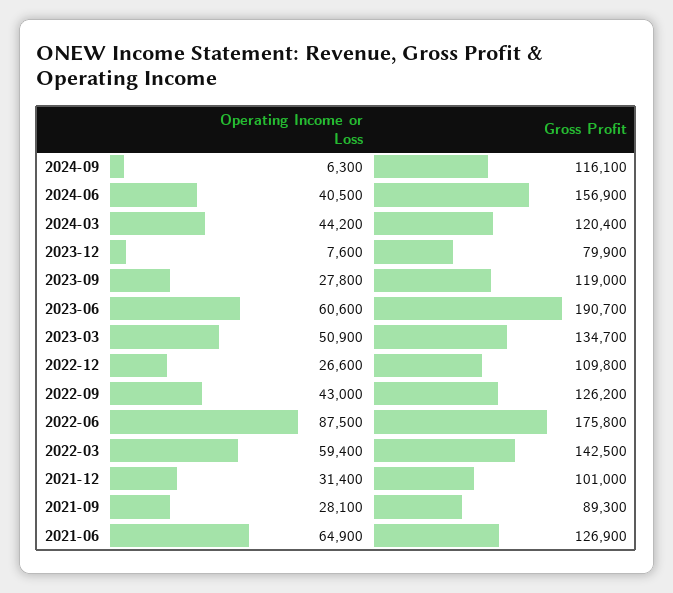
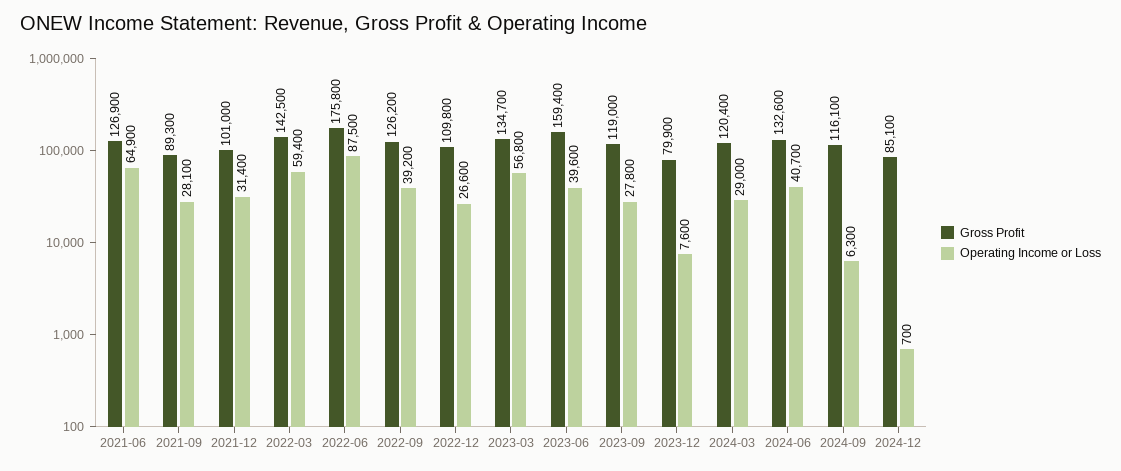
Operating Income or Loss, 2024-06: 40500 -> 40700
Gross Profit, 2024-06: 156900 -> 132600
Operating Income or Loss, 2024-03: 44200 -> 29000
Operating Income or Loss, 2023-06: 60600 -> 39600
Gross Profit, 2023-06: 190700 -> 159400
Operating Income or Loss, 2023-03: 50900 -> 56800
Operating Income or Loss, 2022-09: 43000 -> 39200
Gross Profit, 2024-12: none -> 85100
Operating Income or Loss, 2024-12: none -> 700

